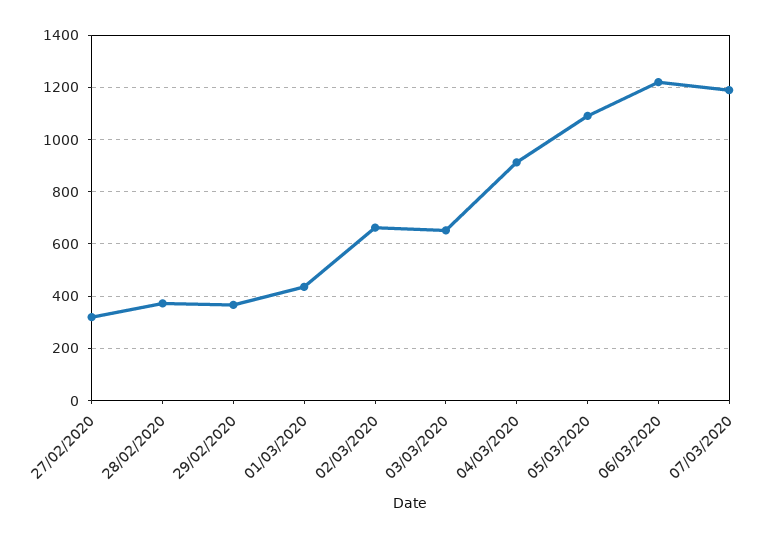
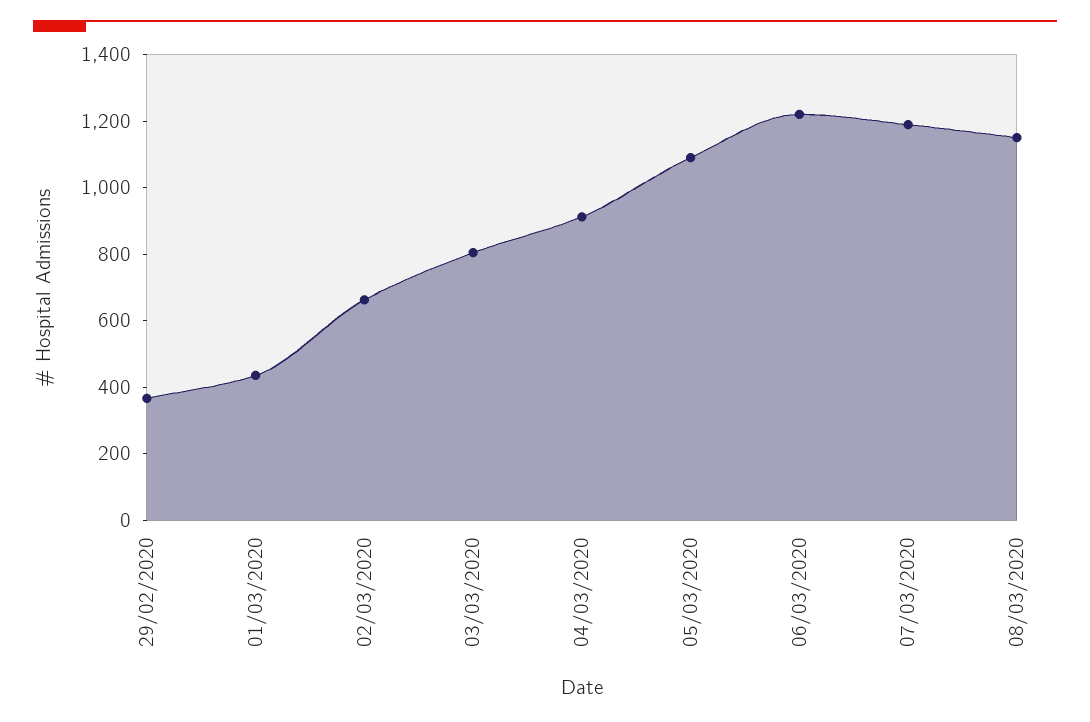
27/02/2020: 325 -> none
28/02/2020: 375 -> none
03/03/2020: 650 -> 800
08/03/2020: none -> 1150

